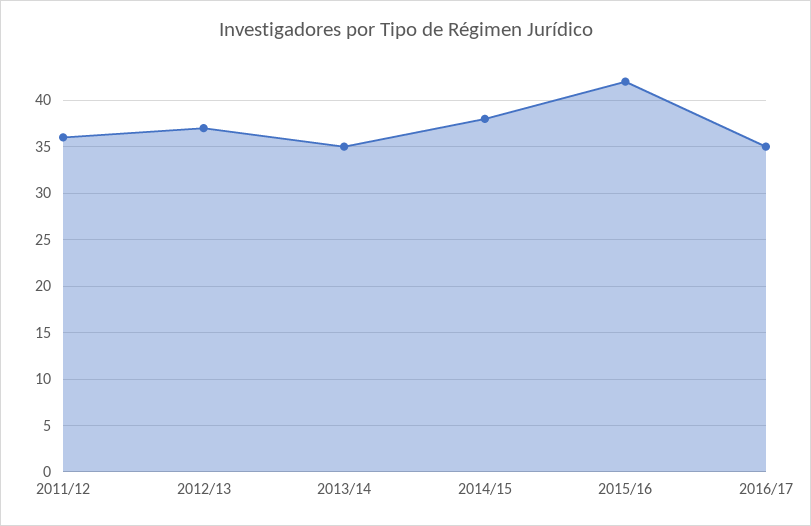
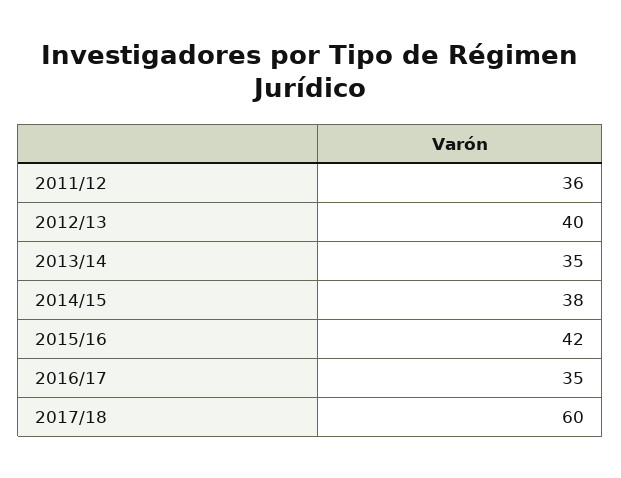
2012/13: 37 -> 40
2017/18: none -> 60

